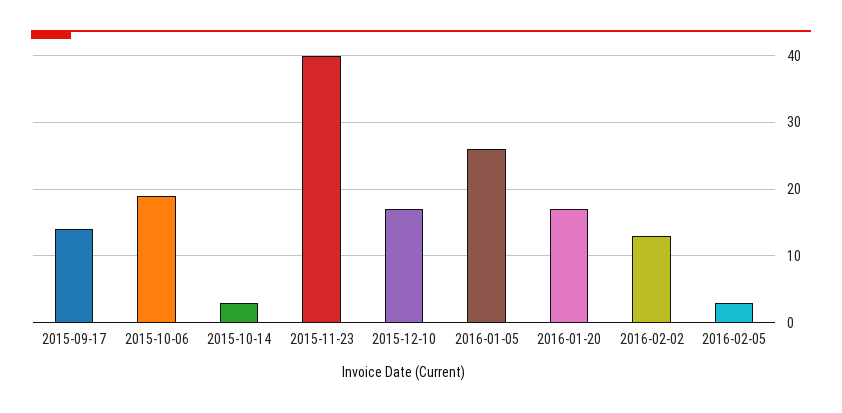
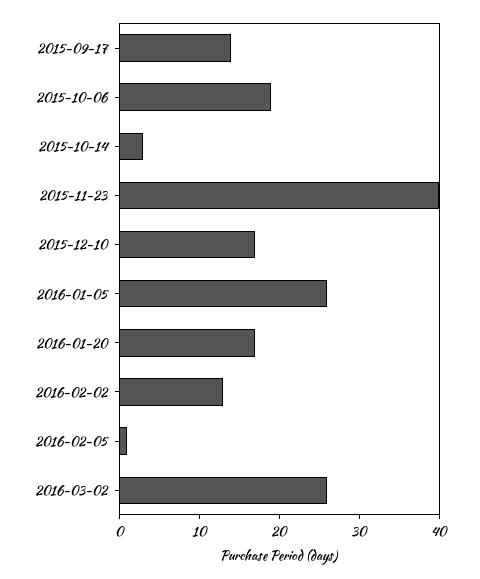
2016-02-05: 3 -> 1
2016-03-02: none -> 26

